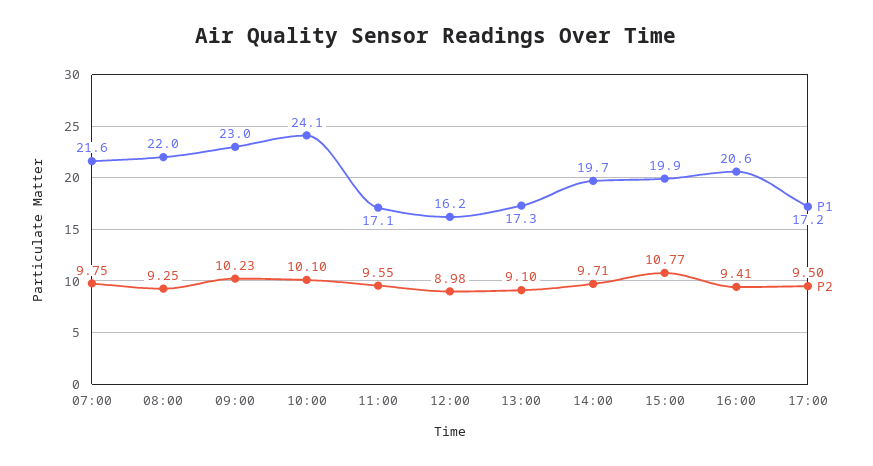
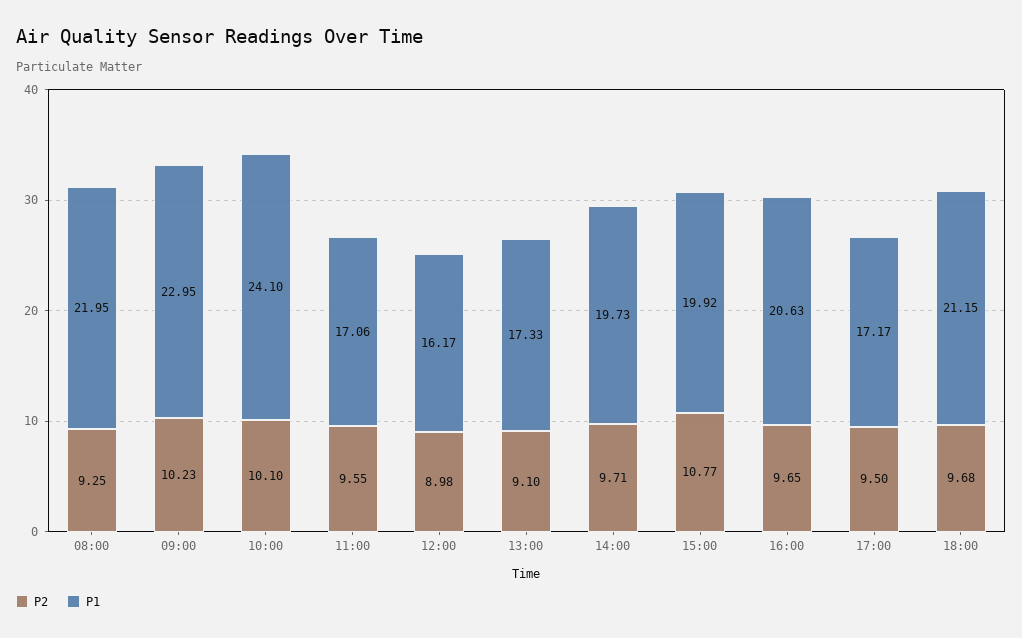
P1, 07:00: 21.6 -> none
P2, 07:00: 9.75 -> none
P2, 16:00: 9.41 -> 9.65
P2, 18:00: none -> 9.68
P1, 18:00: none -> 21.15

